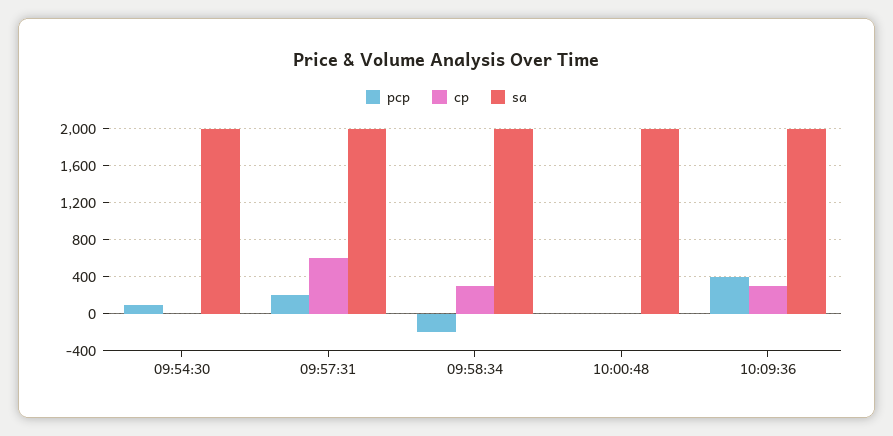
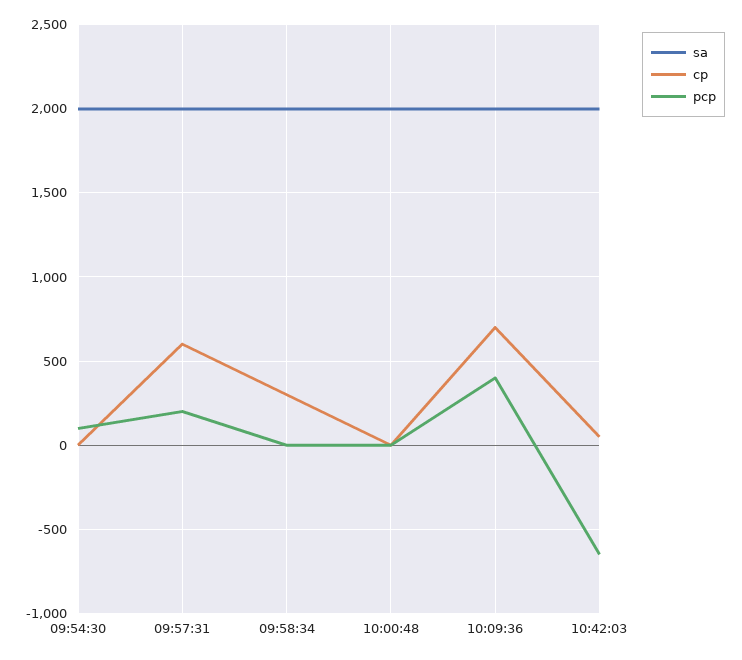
pcp, 09:58:34: -200 -> 0
cp, 10:09:36: 300 -> 700
sa, 10:42:03: none -> 2000
cp, 10:42:03: none -> 50
pcp, 10:42:03: none -> -650

